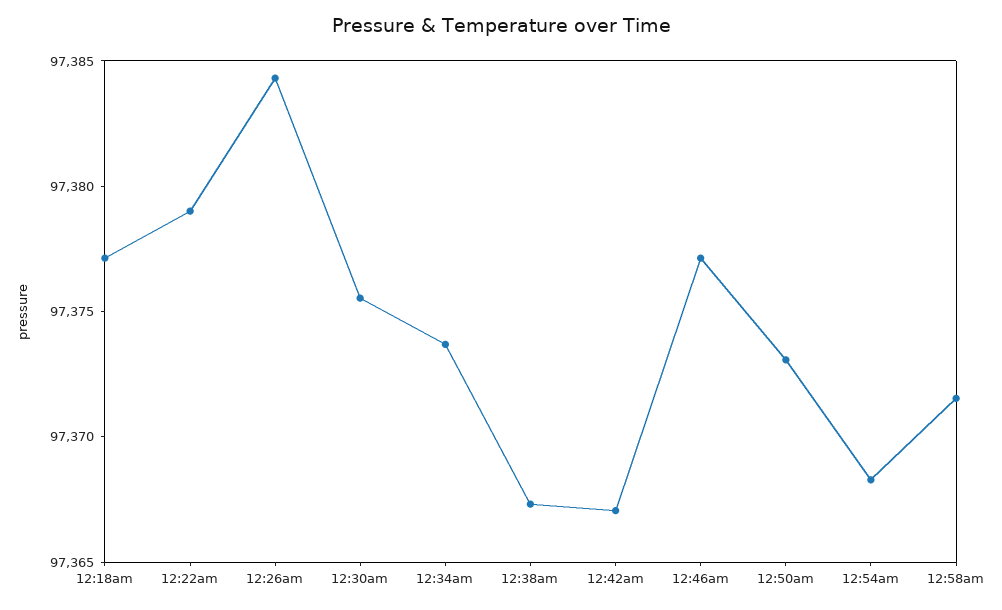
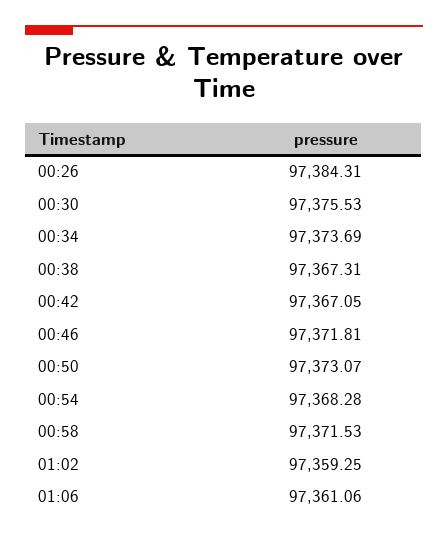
12:18am: 97377 -> none
12:22am: 97379 -> none
12:46am: 97377 -> 97371.81
01:02: none -> 97359.25
01:06: none -> 97361.06

